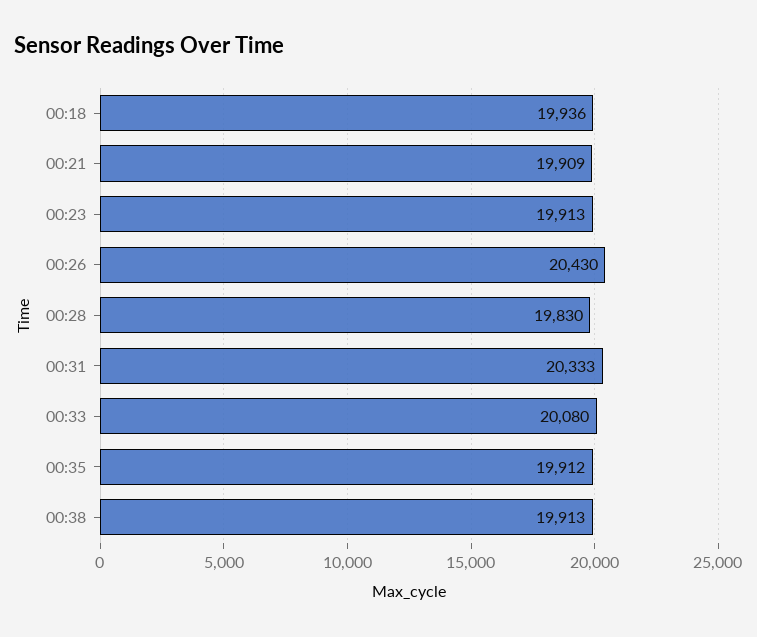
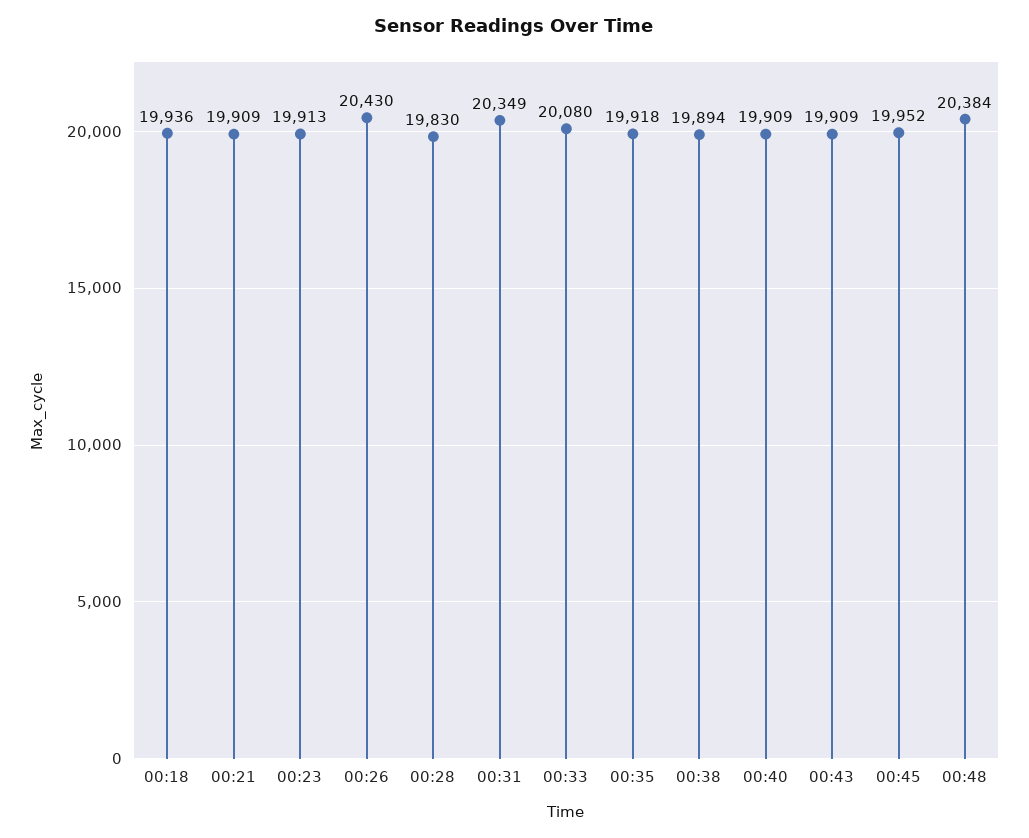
00:31: 20333 -> 20349
00:35: 19912 -> 19918
00:38: 19913 -> 19894
00:40: none -> 19909
00:43: none -> 19909
00:45: none -> 19952
00:48: none -> 20384

